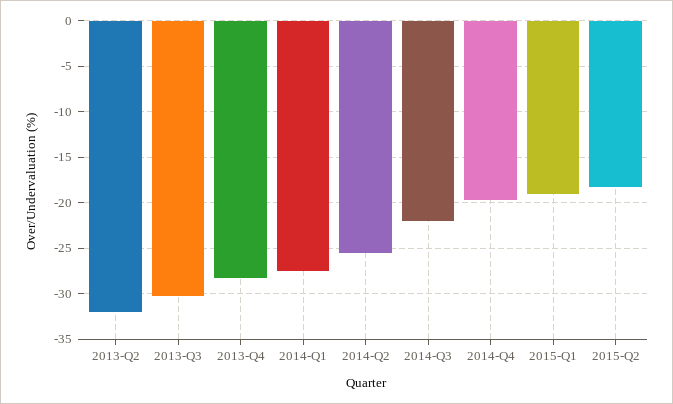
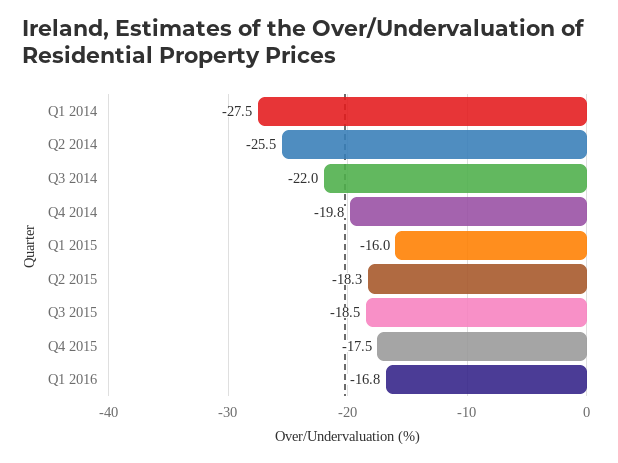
2013-Q2: -32 -> none
2013-Q3: -30 -> none
2013-Q4: -28 -> none
2015-Q1: -19 -> -16
Q3 2015: none -> -18.5
Q4 2015: none -> -17.5
Q1 2016: none -> -16.8

